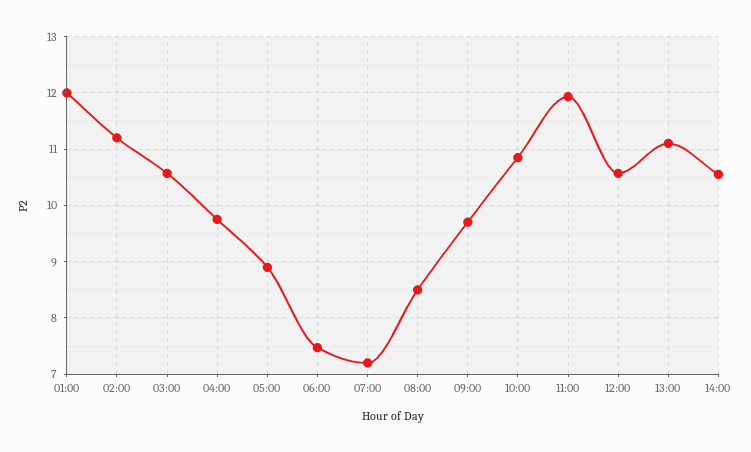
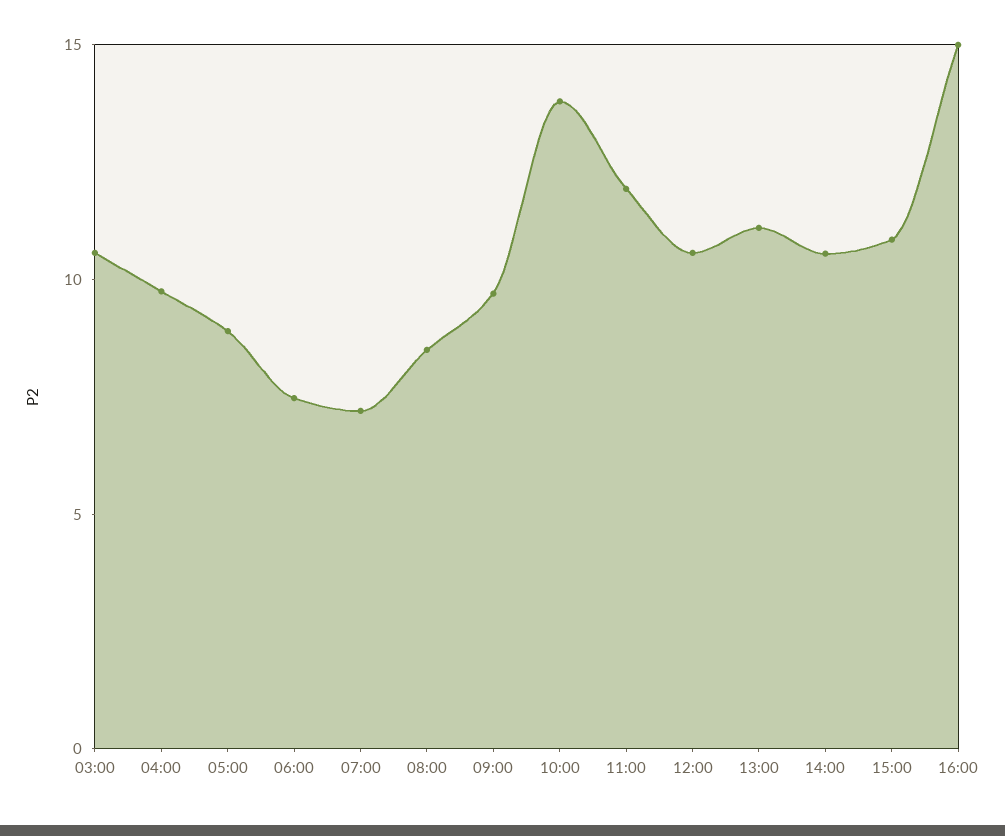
01:00: 12 -> none
02:00: 11.2 -> none
10:00: 10.8 -> 14
15:00: none -> 11
16:00: none -> 15

